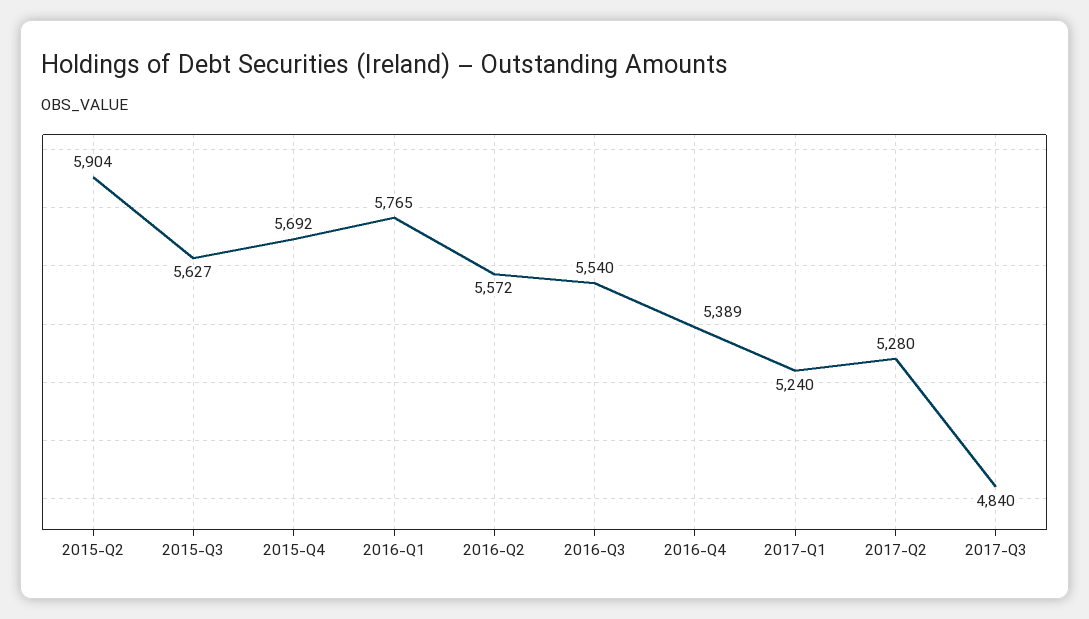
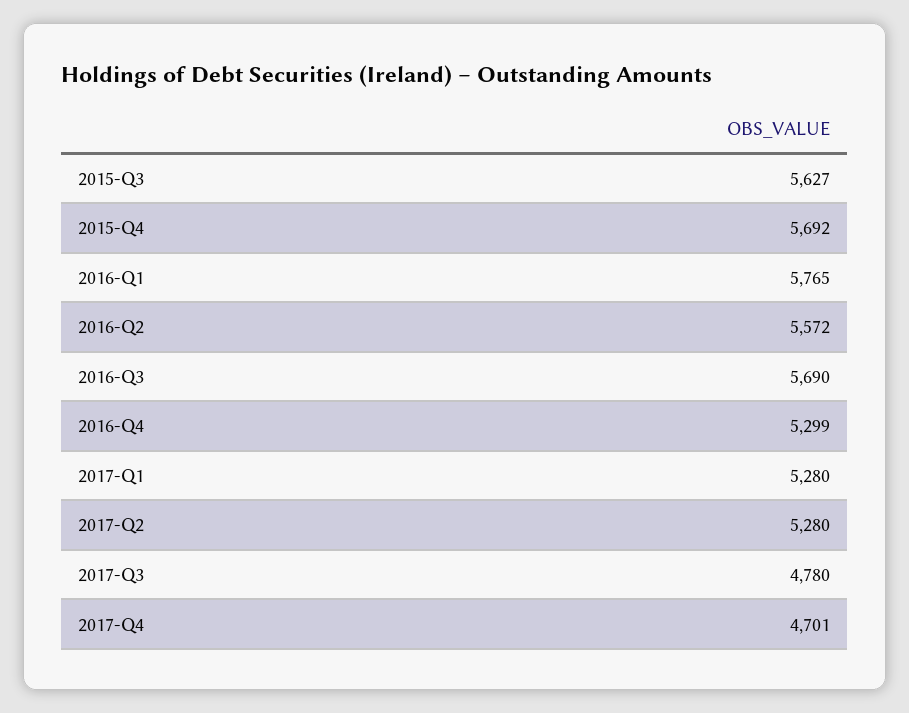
2015-Q2: 5904 -> none
2016-Q3: 5540 -> 5690
2016-Q4: 5389 -> 5299
2017-Q1: 5240 -> 5280
2017-Q3: 4840 -> 4780
2017-Q4: none -> 4701

